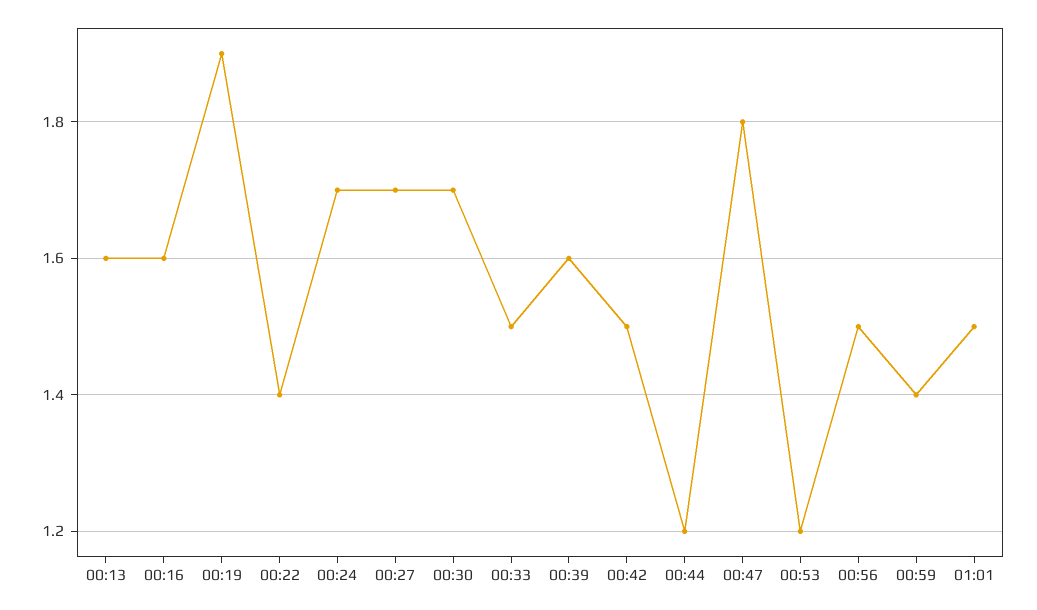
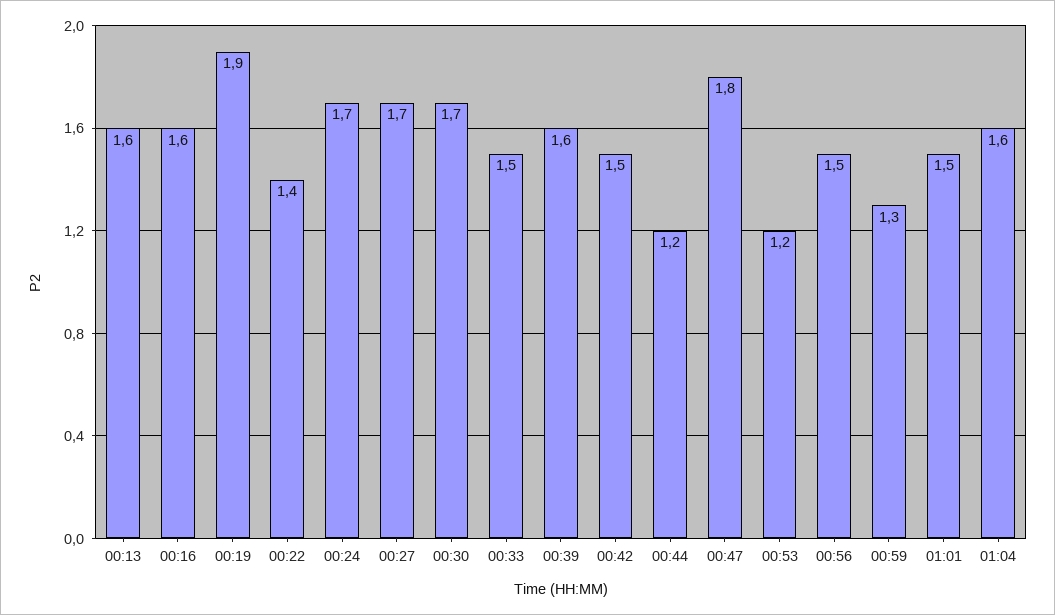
00:59: 1.4 -> 1.3
01:04: none -> 1.6

